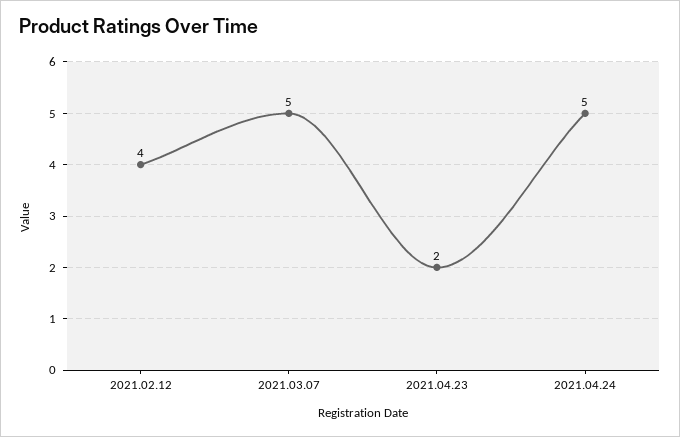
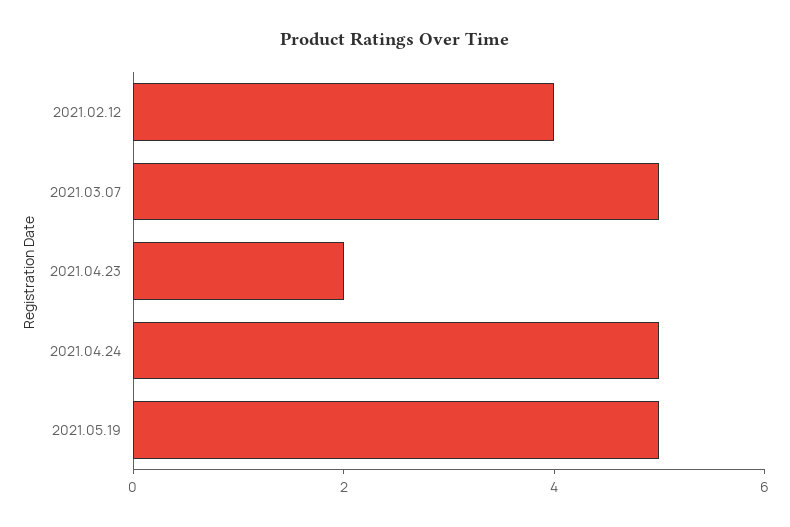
2021.05.19: none -> 5

